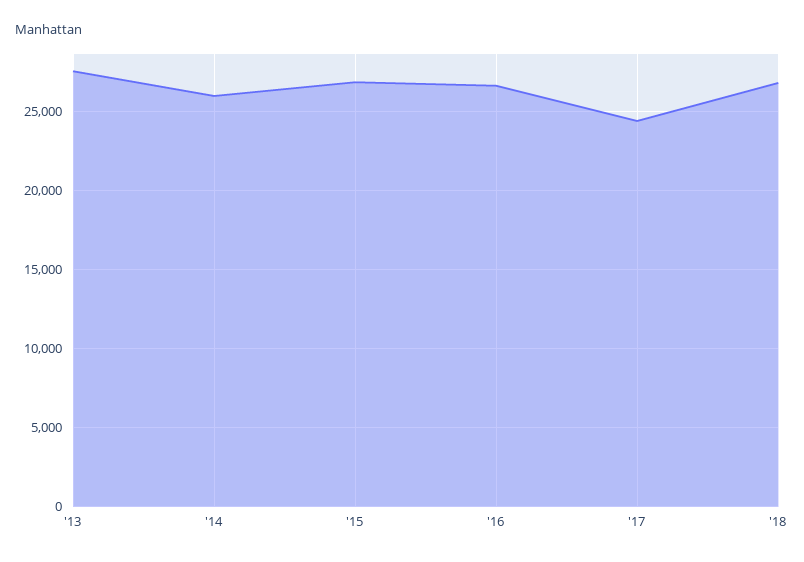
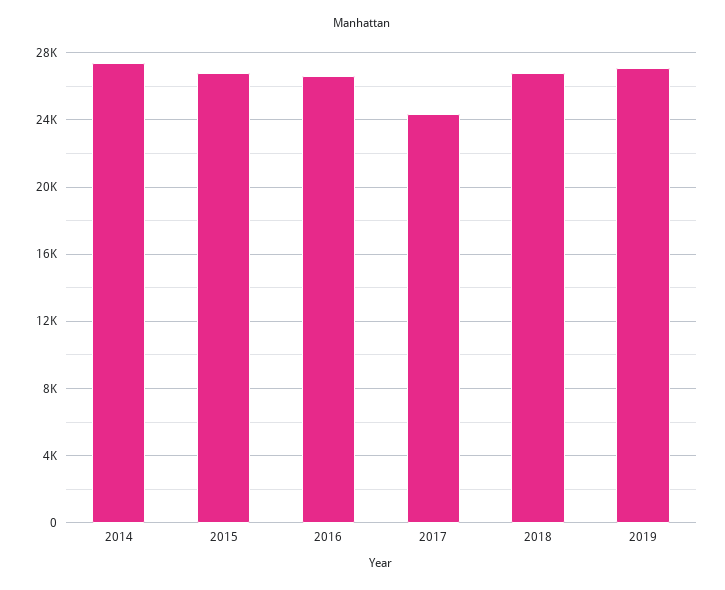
'13: 27500 -> none
'14: 26000 -> 27500
2019: none -> 27000

